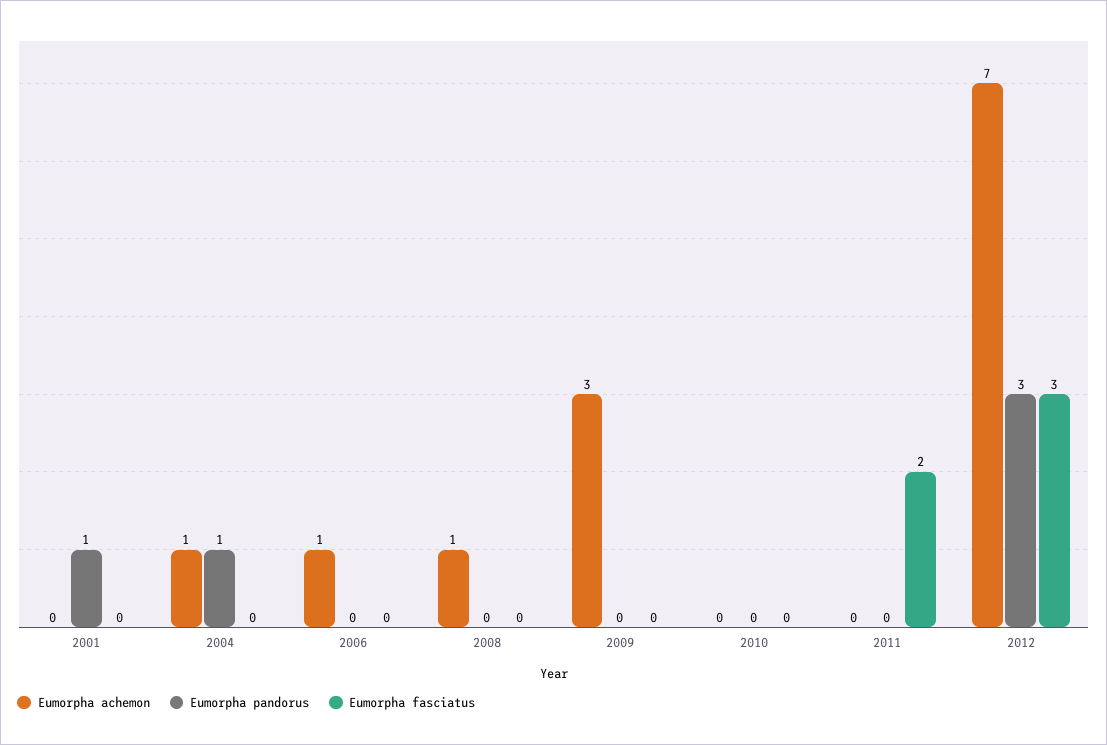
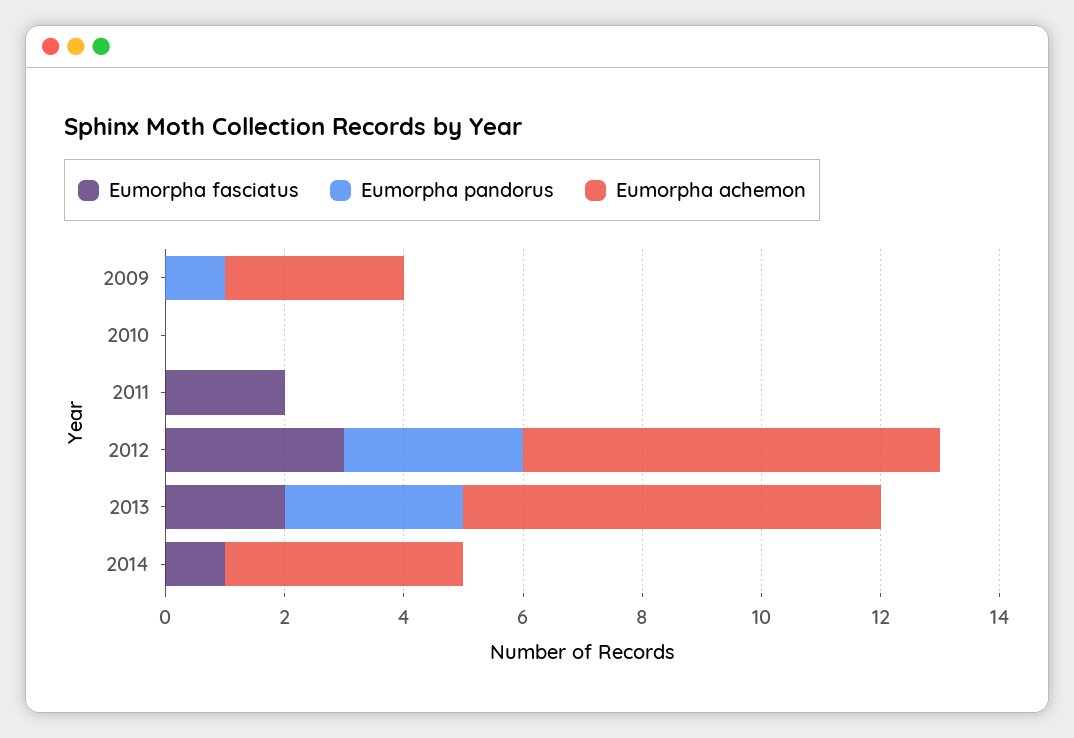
Eumorpha achemon, 2001: 0 -> none
Eumorpha pandorus, 2001: 1 -> none
Eumorpha fasciatus, 2001: 0 -> none
Eumorpha achemon, 2004: 1 -> none
Eumorpha pandorus, 2004: 1 -> none
Eumorpha fasciatus, 2004: 0 -> none
Eumorpha achemon, 2006: 1 -> none
Eumorpha pandorus, 2006: 0 -> none
Eumorpha fasciatus, 2006: 0 -> none
Eumorpha achemon, 2008: 1 -> none
Eumorpha pandorus, 2008: 0 -> none
Eumorpha fasciatus, 2008: 0 -> none
Eumorpha pandorus, 2009: 0 -> 1
Eumorpha fasciatus, 2013: none -> 2
Eumorpha pandorus, 2013: none -> 3
Eumorpha achemon, 2013: none -> 7
Eumorpha fasciatus, 2014: none -> 1
Eumorpha pandorus, 2014: none -> 0
Eumorpha achemon, 2014: none -> 4

